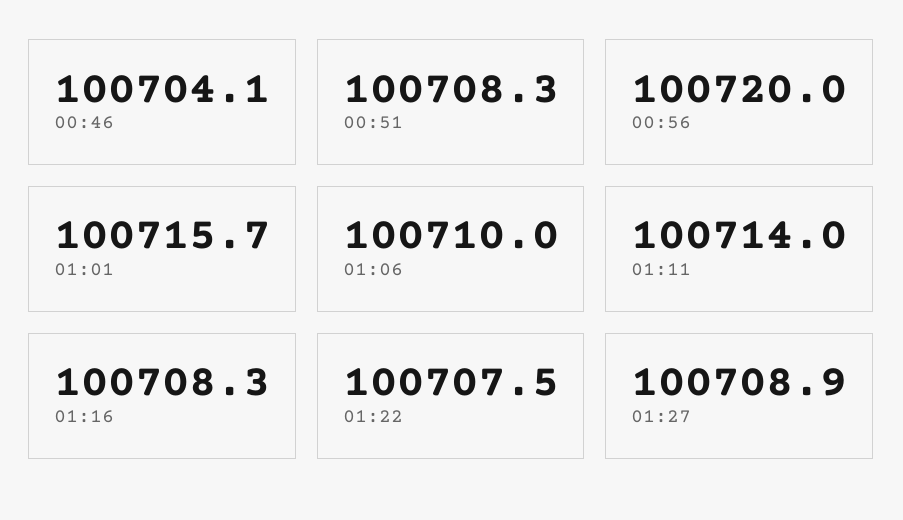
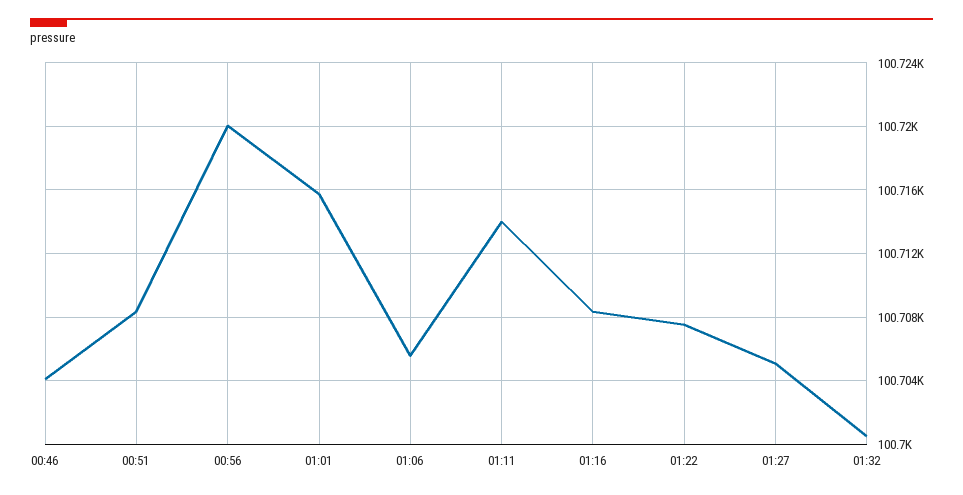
01:06: 100710 -> 100705.5
01:27: 100708.9 -> 100705
01:32: none -> 100700.5

